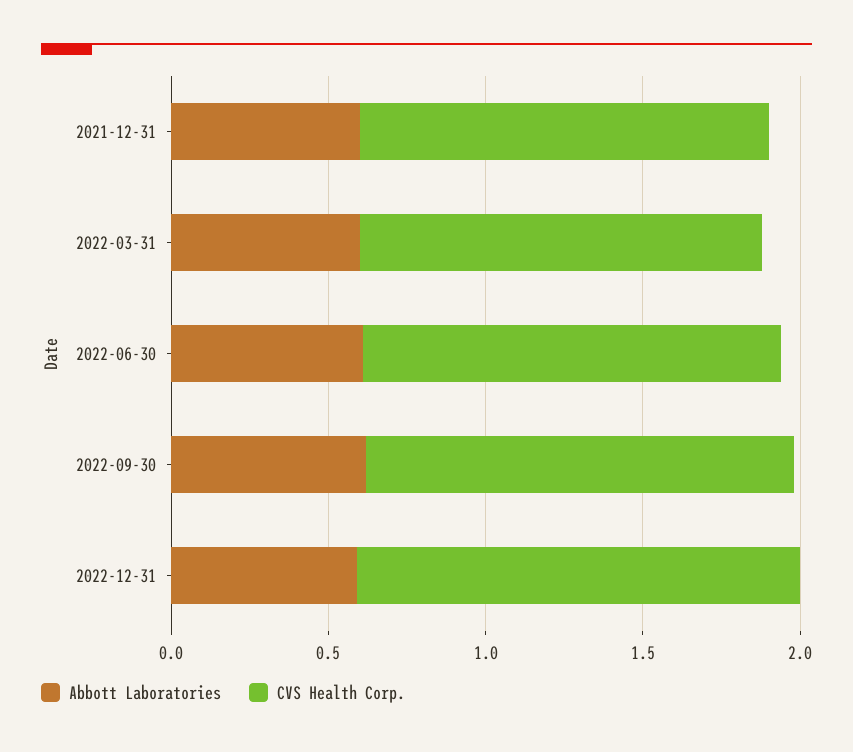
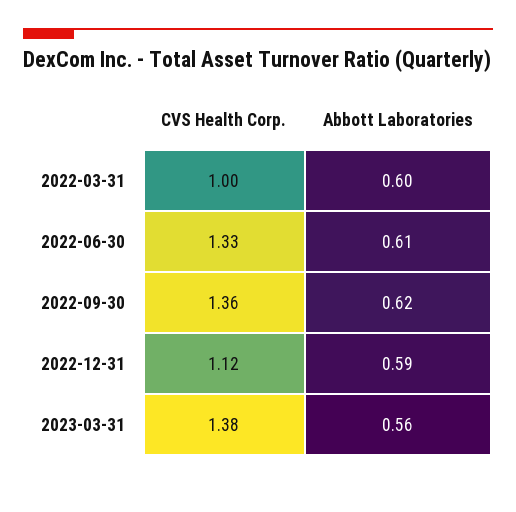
Abbott Laboratories, 2021-12-31: 0.6 -> none
CVS Health Corp., 2021-12-31: 1.3 -> none
CVS Health Corp., 2022-03-31: 1.3 -> 1
CVS Health Corp., 2022-12-31: 1.4 -> 1.12
CVS Health Corp., 2023-03-31: none -> 1.38
Abbott Laboratories, 2023-03-31: none -> 0.56

